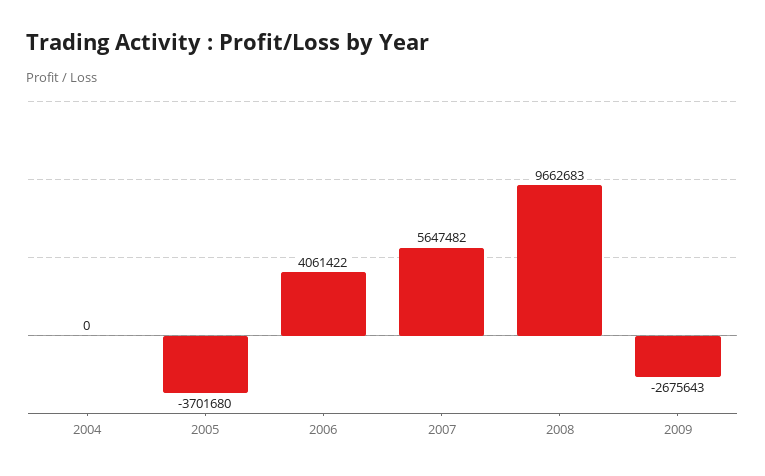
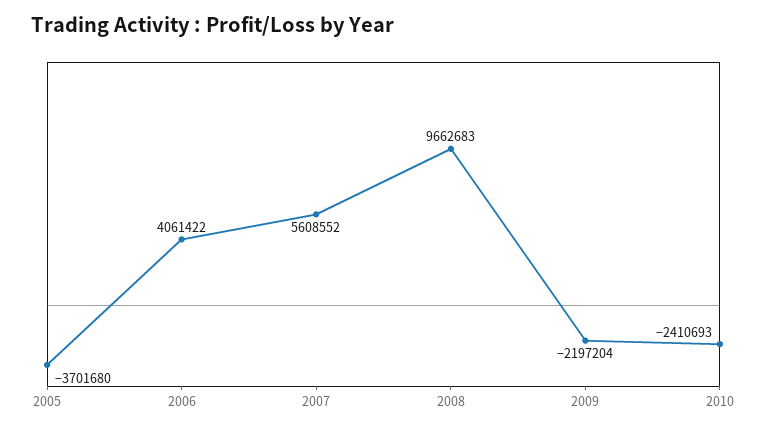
2004: 0 -> none
2007: 5647482 -> 5608552
2009: -2675643 -> -2197204
2010: none -> -2410693

